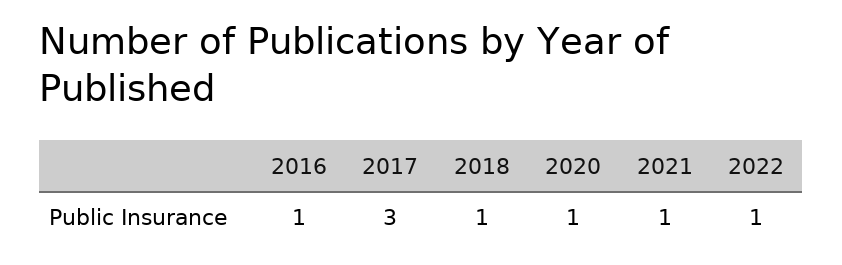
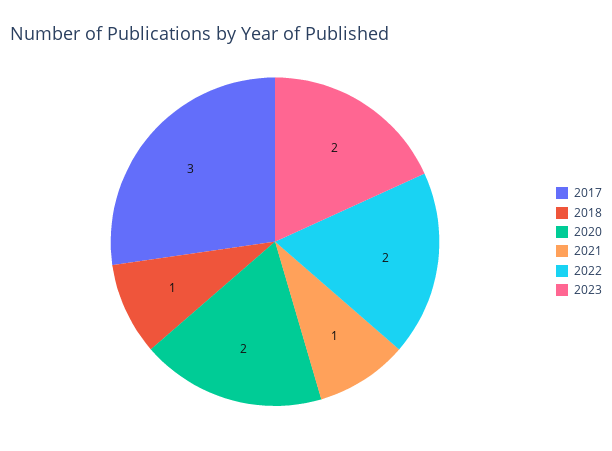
2016: 1 -> none
2020: 1 -> 2
2022: 1 -> 2
2023: none -> 2

